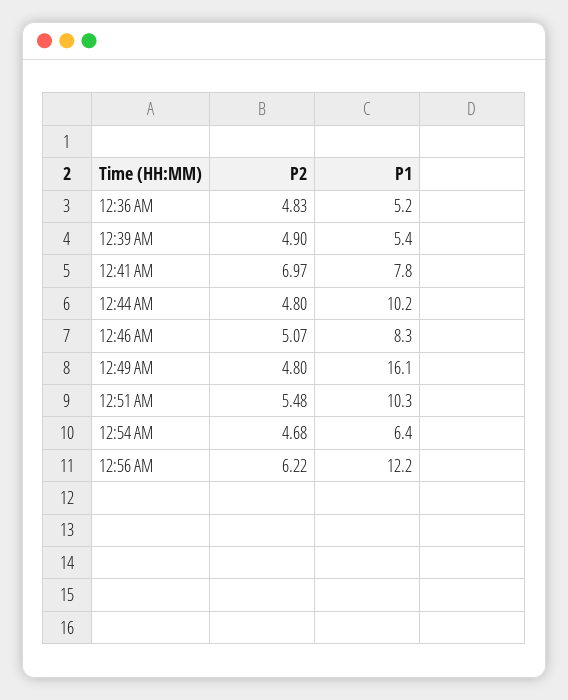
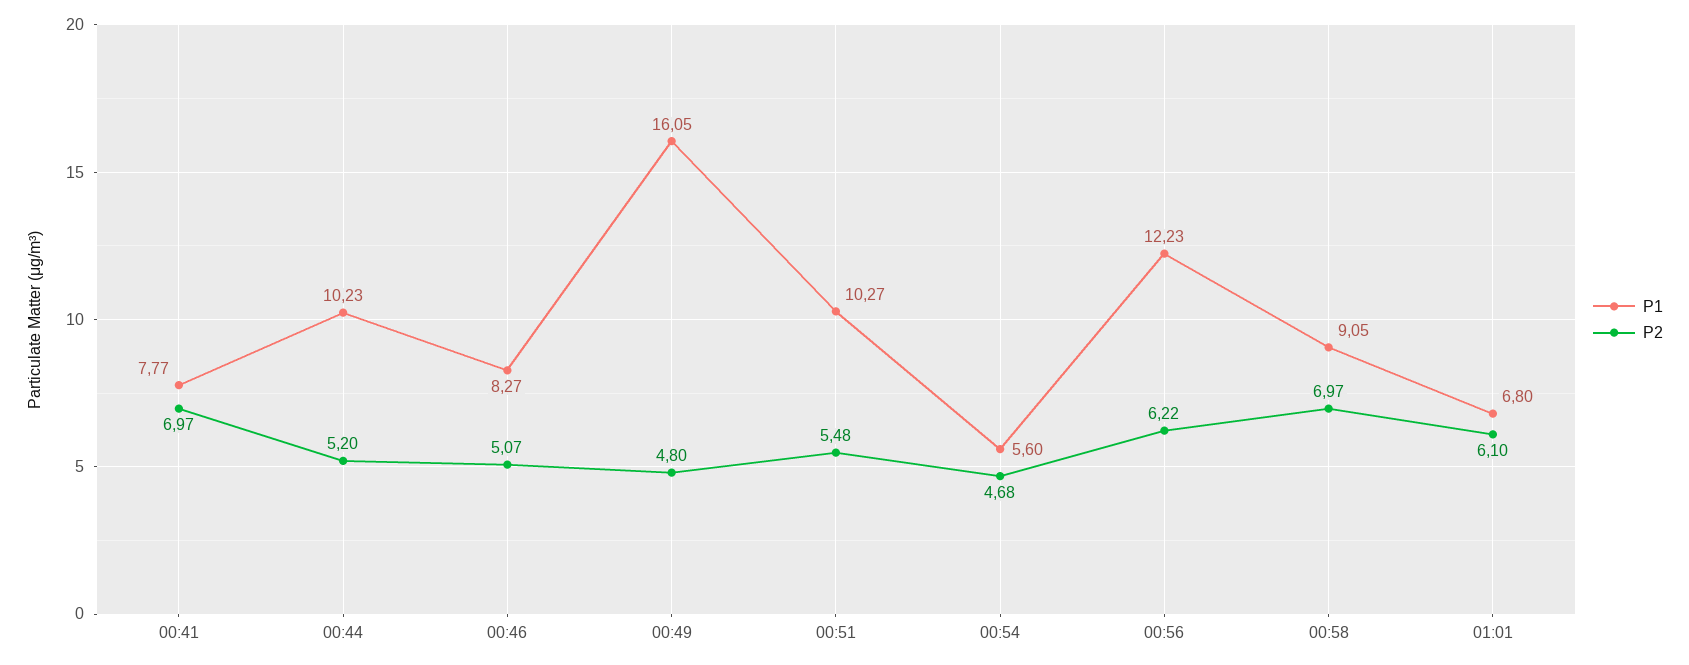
P2, 12:36 AM: 4.83 -> none
P1, 12:36 AM: 5.2 -> none
P2, 12:39 AM: 4.9 -> none
P1, 12:39 AM: 5.4 -> none
P2, 12:44 AM: 4.8 -> 5.2
P1, 12:54 AM: 6.4 -> 5.6
P1, 00:58: none -> 9.05
P2, 00:58: none -> 6.97
P1, 01:01: none -> 6.8
P2, 01:01: none -> 6.1

